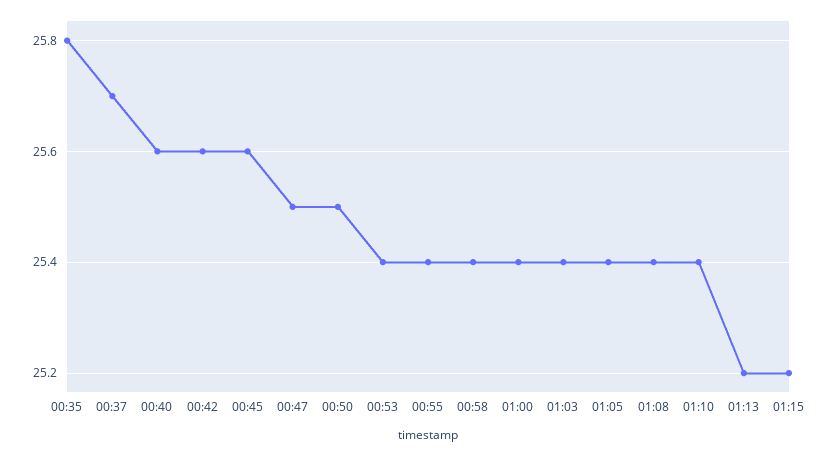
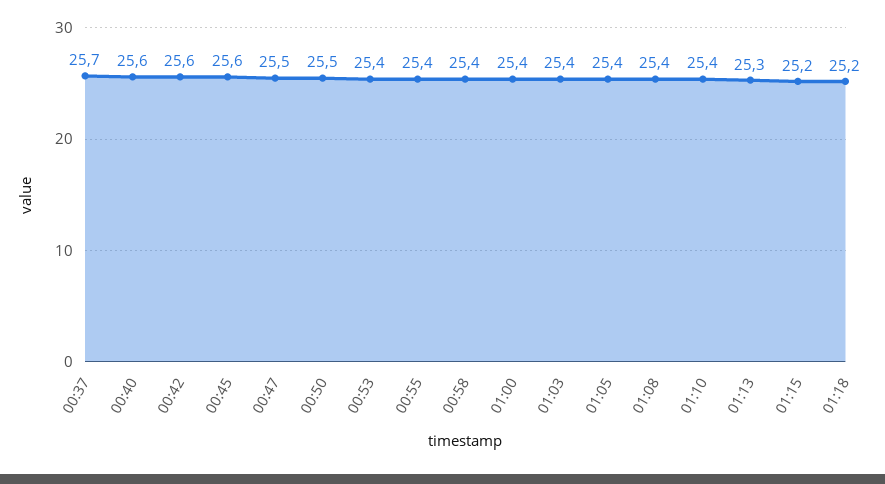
00:35: 25.8 -> none
01:13: 25.2 -> 25.3
01:18: none -> 25.2

